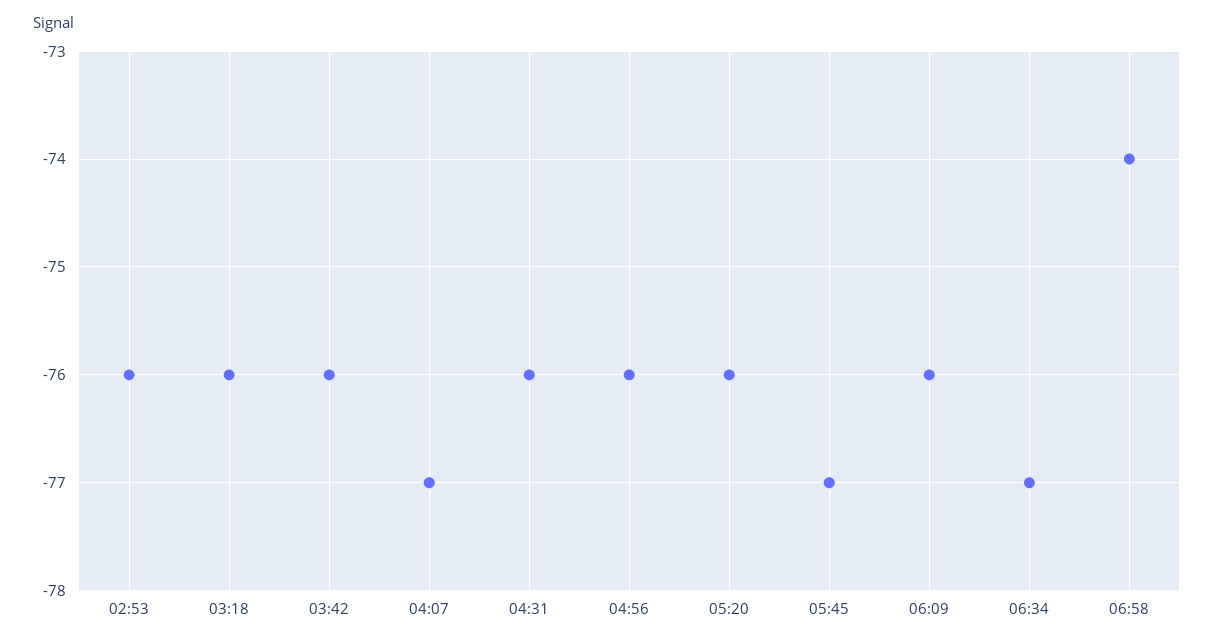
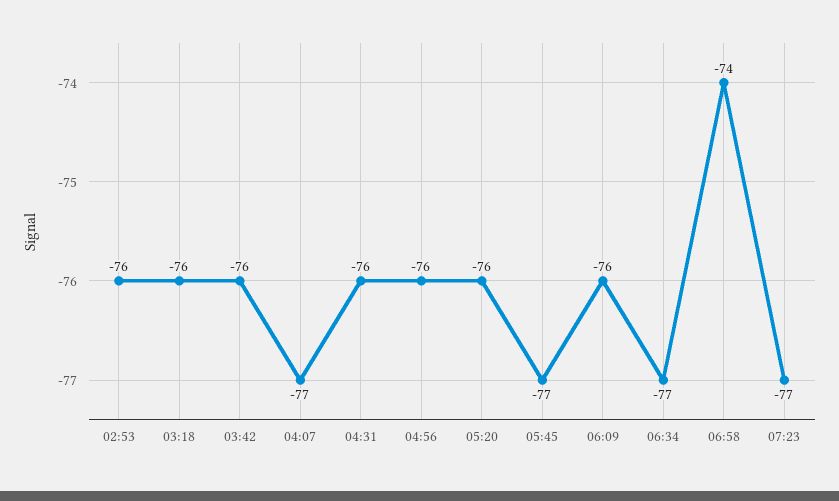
07:23: none -> -77

